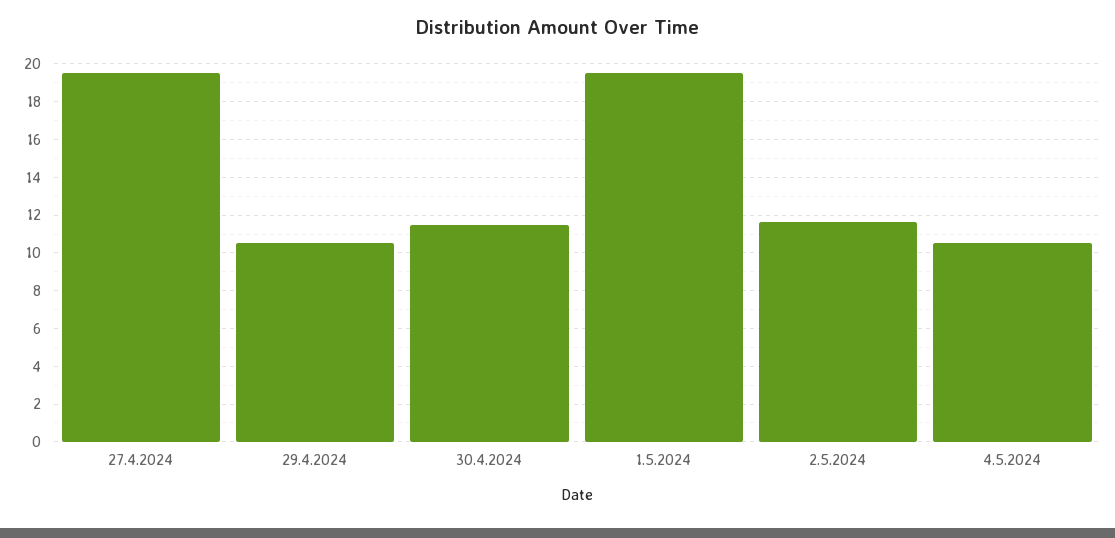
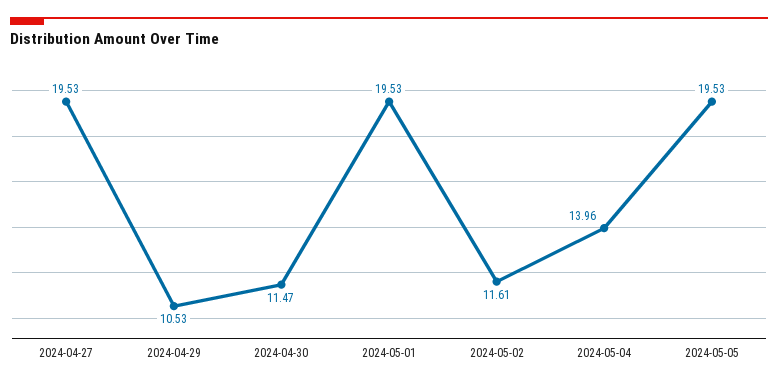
4.5.2024: 10.5 -> 13.96
2024-05-05: none -> 19.53

